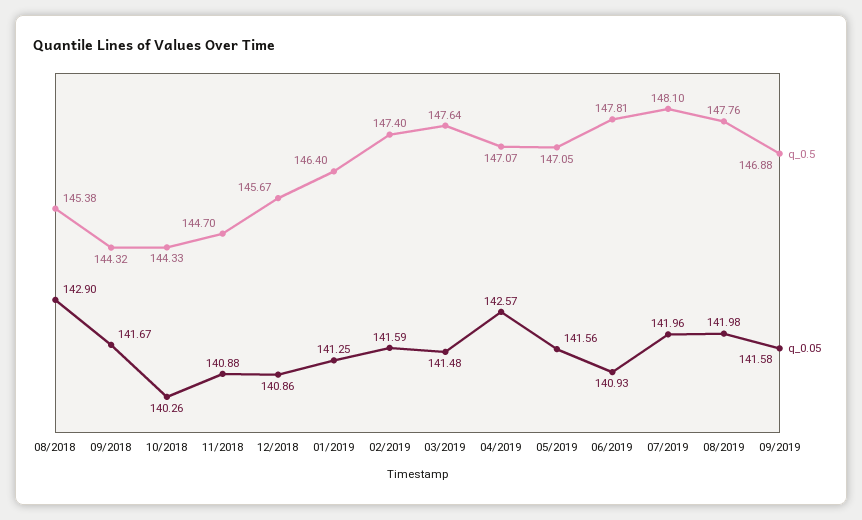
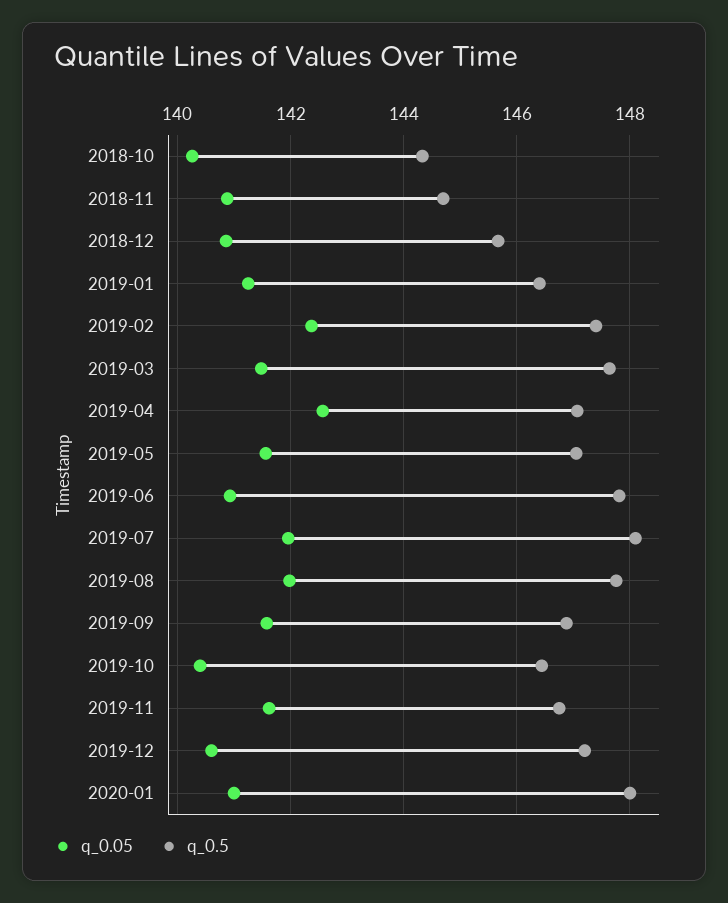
q_0.5, 08/2018: 145.38 -> none
q_0.05, 08/2018: 142.9 -> none
q_0.5, 09/2018: 144.32 -> none
q_0.05, 09/2018: 141.67 -> none
q_0.05, 02/2019: 141.59 -> 142.4
q_0.05, 2019-10: none -> 140.4
q_0.5, 2019-10: none -> 146.4
q_0.05, 2019-11: none -> 141.6
q_0.5, 2019-11: none -> 146.8
q_0.05, 2019-12: none -> 140.6
q_0.5, 2019-12: none -> 147.2
q_0.05, 2020-01: none -> 141
q_0.5, 2020-01: none -> 148

